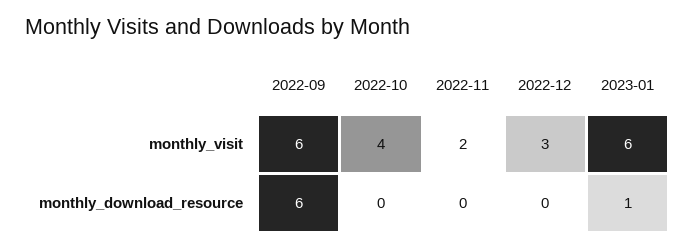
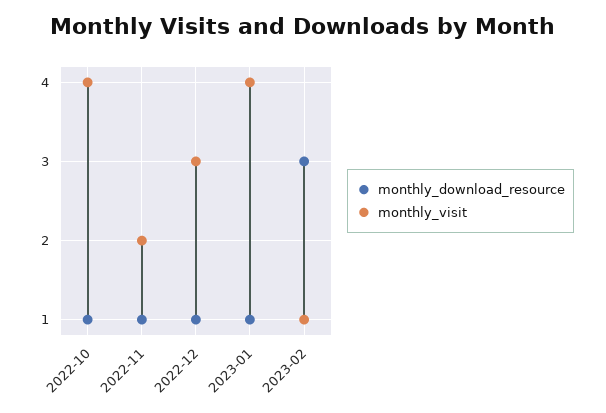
monthly_visit, 2022-09: 6 -> none
monthly_visit, 2023-01: 6 -> 4
monthly_download_resource, 2022-09: 6 -> none
monthly_download_resource, 2022-10: 0 -> 1
monthly_download_resource, 2022-11: 0 -> 1
monthly_download_resource, 2022-12: 0 -> 1
monthly_download_resource, 2023-02: none -> 3
monthly_visit, 2023-02: none -> 1

